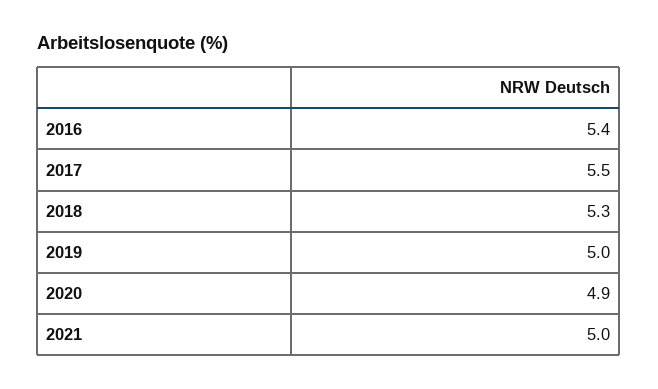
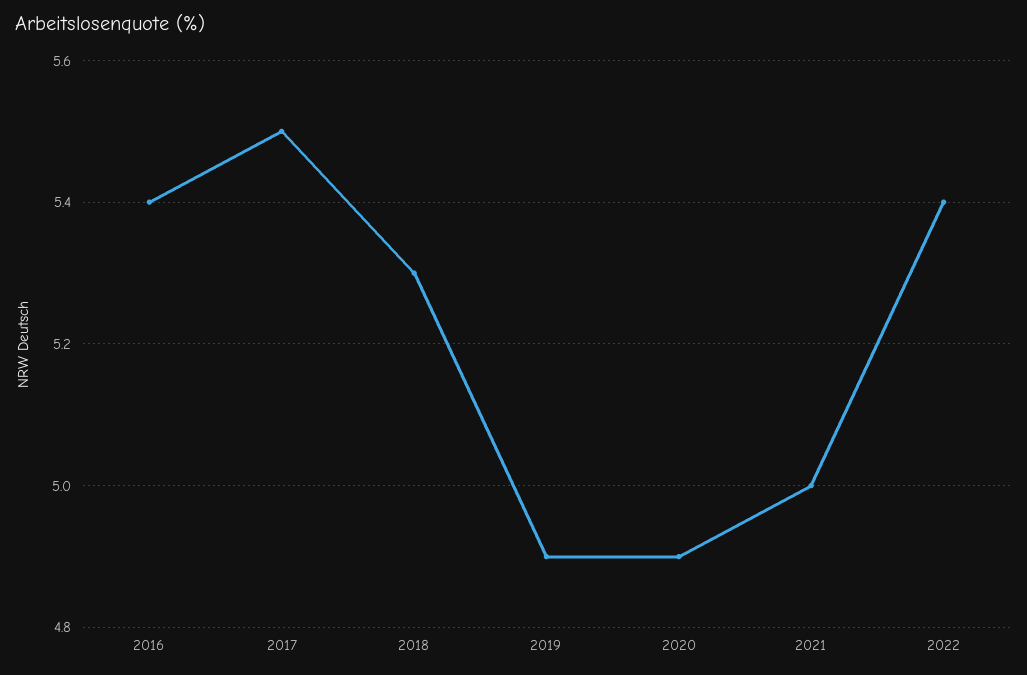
2019: 5 -> 4.9
2022: none -> 5.4

